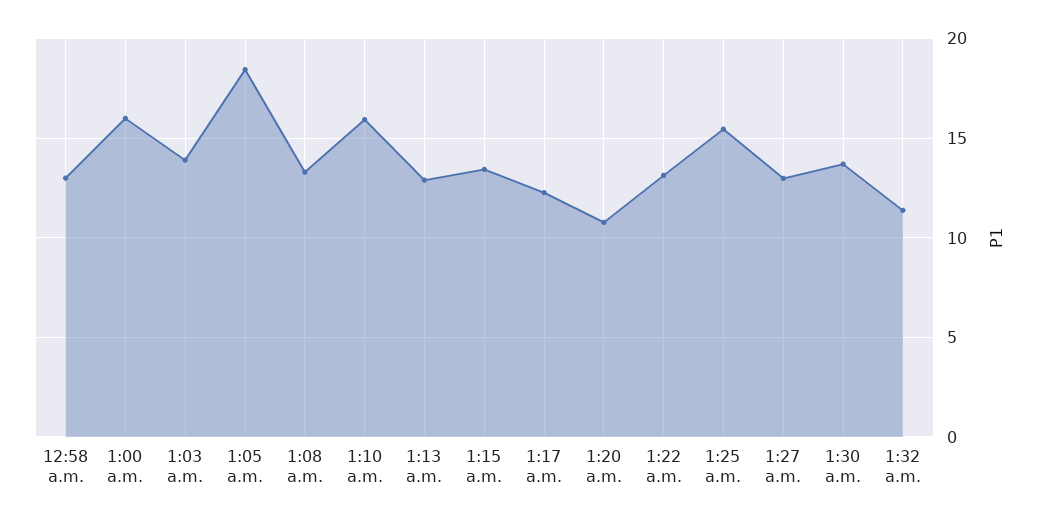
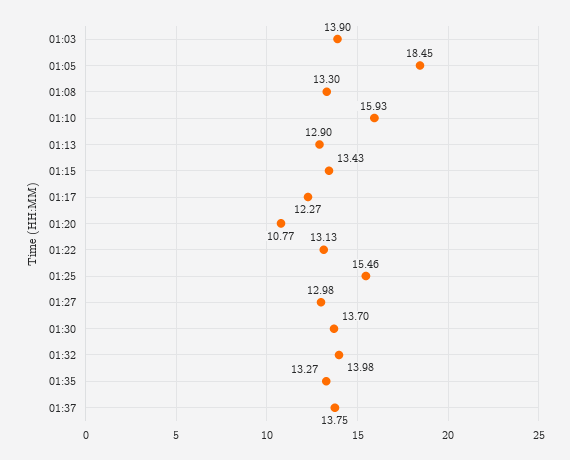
12:58 a.m.: 13 -> none
1:00 a.m.: 16 -> none
1:32 a.m.: 11.5 -> 13.98
01:35: none -> 13.27
01:37: none -> 13.75

